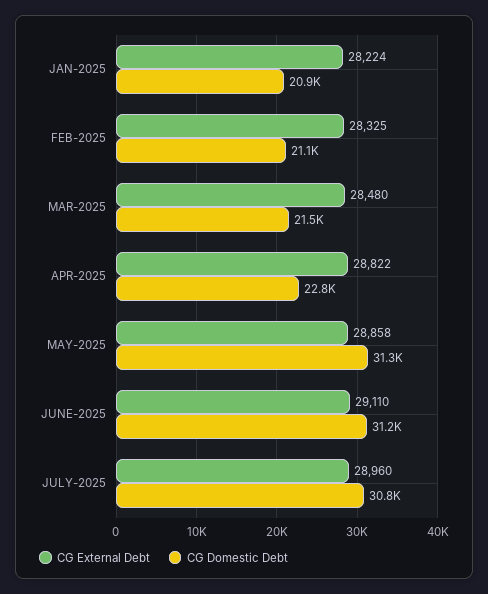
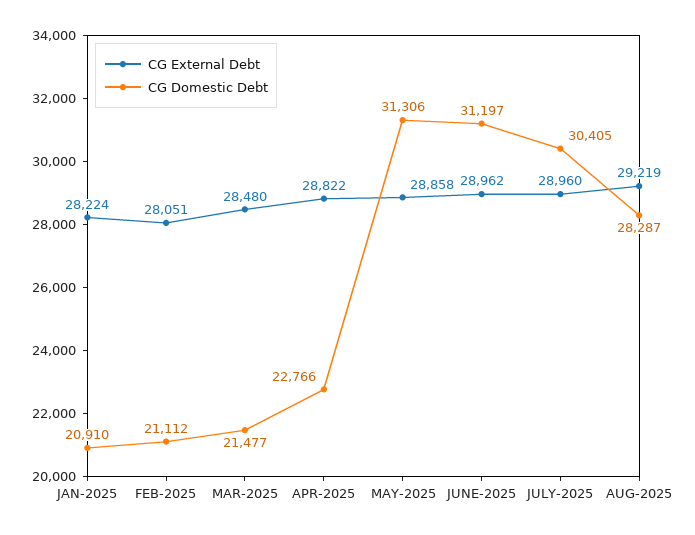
CG External Debt, FEB-2025: 28325 -> 28051
CG External Debt, JUNE-2025: 29110 -> 28962
CG Domestic Debt, JULY-2025: 30800 -> 30405
CG External Debt, AUG-2025: none -> 29219
CG Domestic Debt, AUG-2025: none -> 28287

